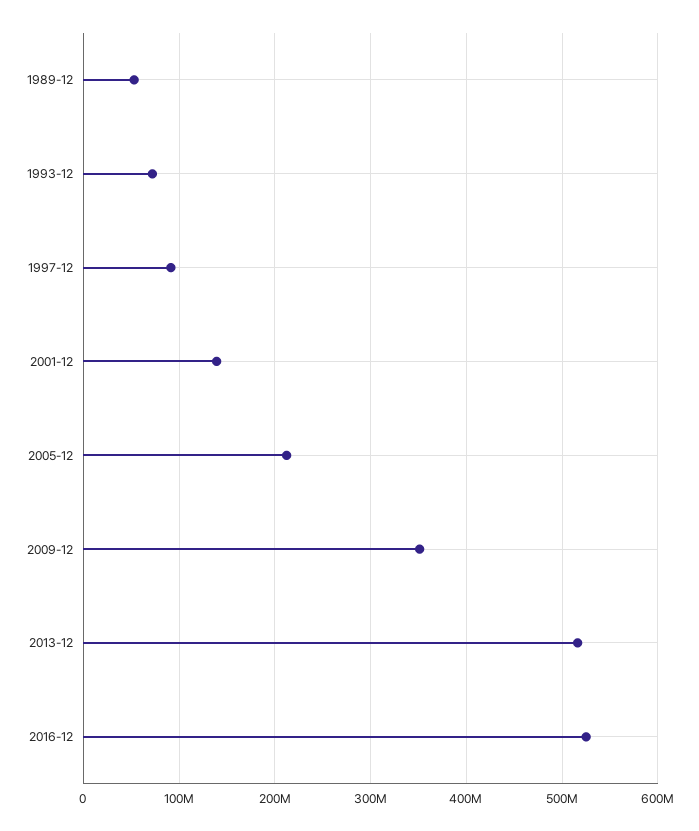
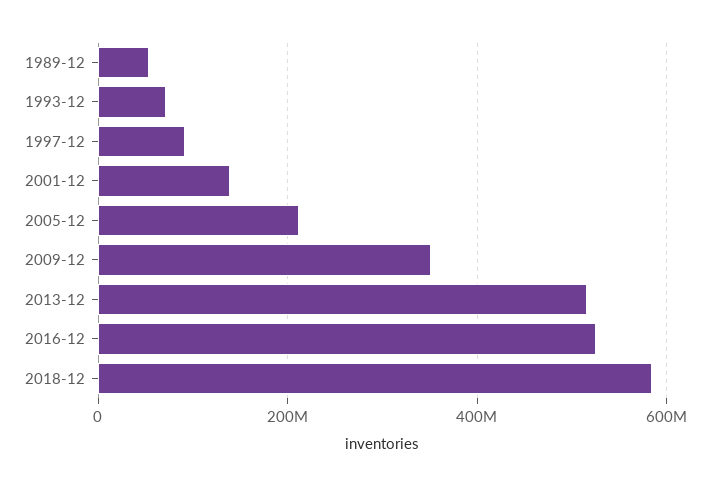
2018-12: none -> 580000000

